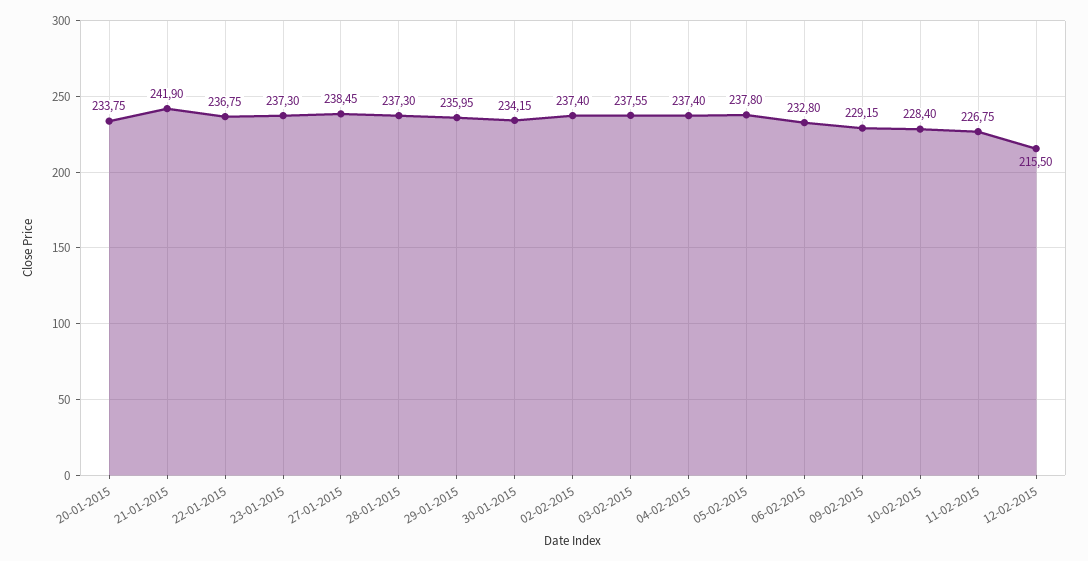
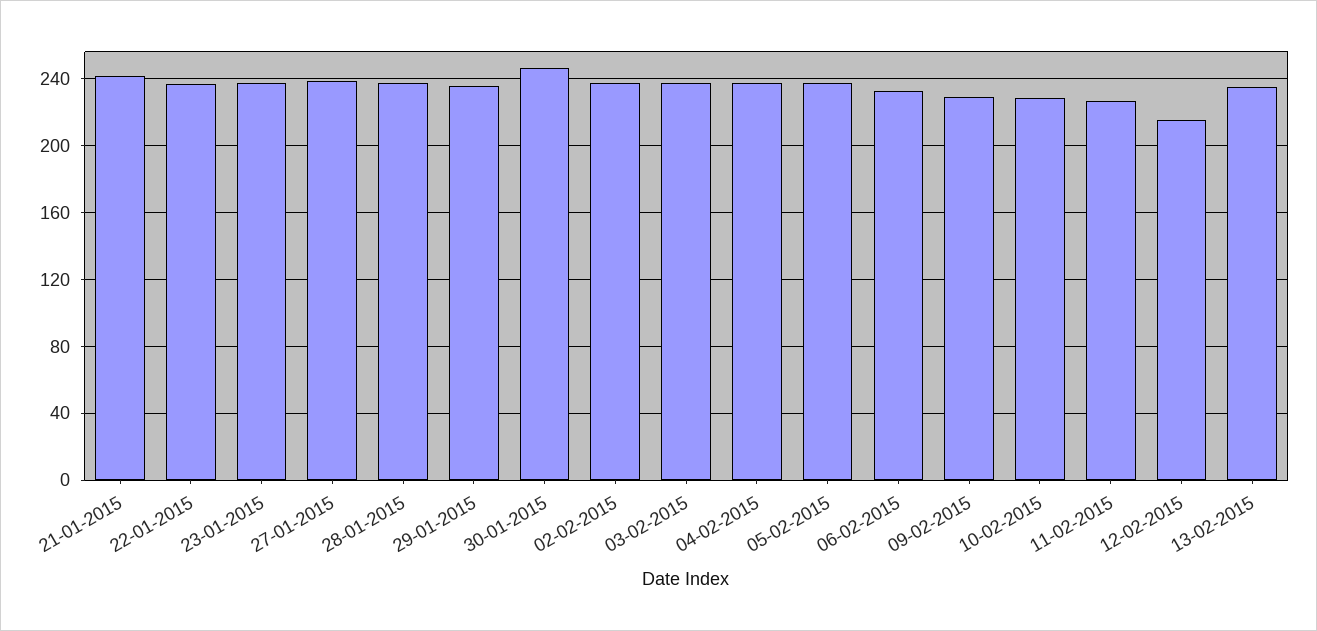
20-01-2015: 233.75 -> none
30-01-2015: 234.15 -> 245
13-02-2015: none -> 235

